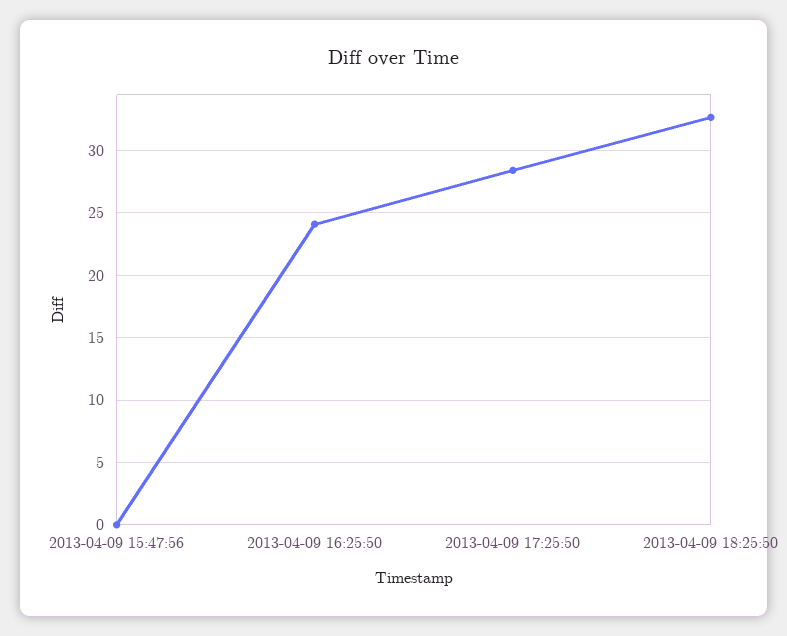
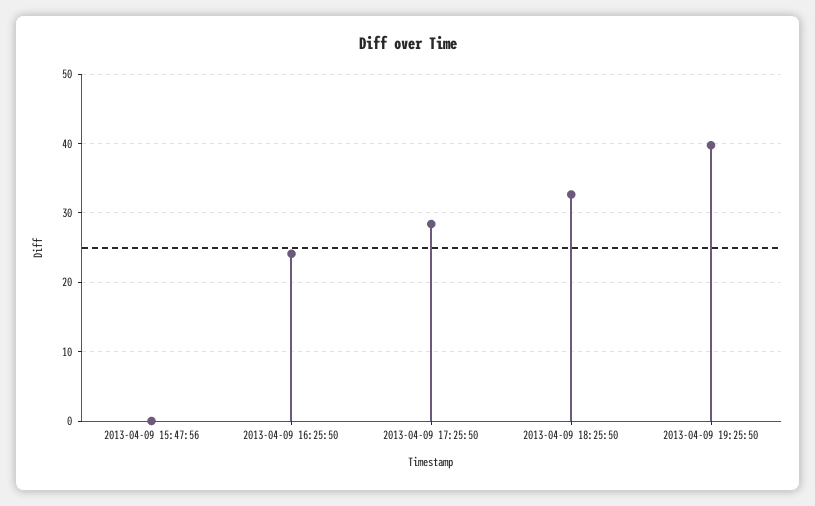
2013-04-09 19:25:50: none -> 40

